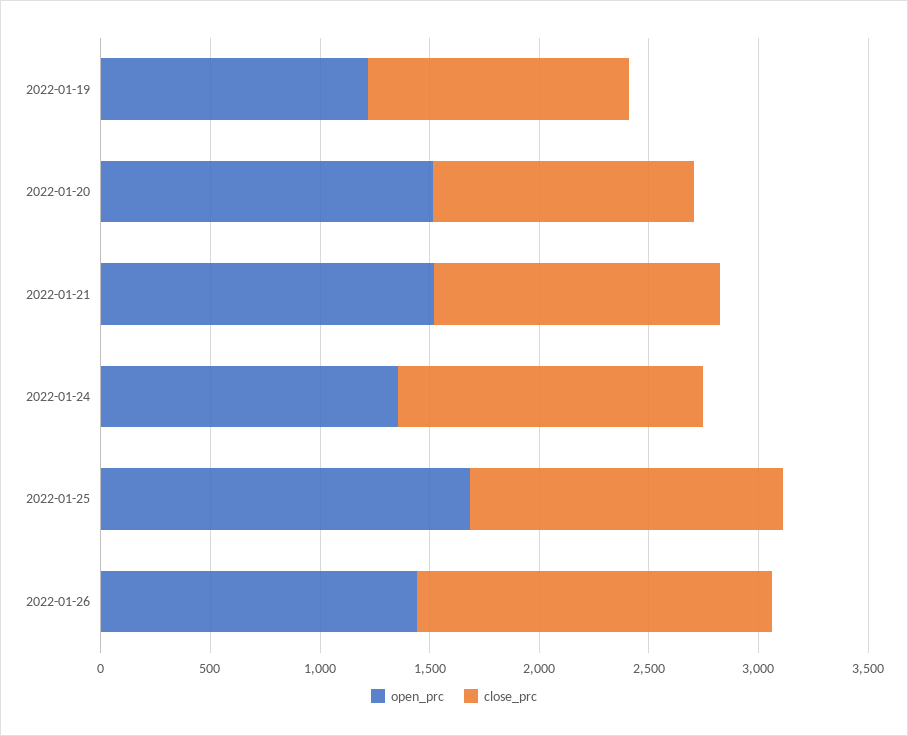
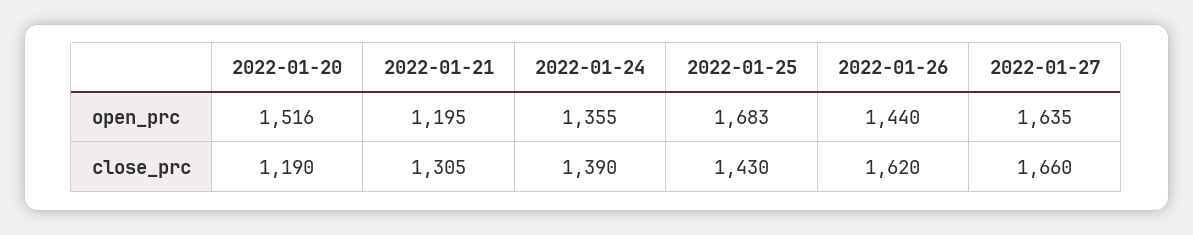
open_prc, 2022-01-19: 1200 -> none
close_prc, 2022-01-19: 1200 -> none
open_prc, 2022-01-21: 1500 -> 1195
open_prc, 2022-01-27: none -> 1635
close_prc, 2022-01-27: none -> 1660

